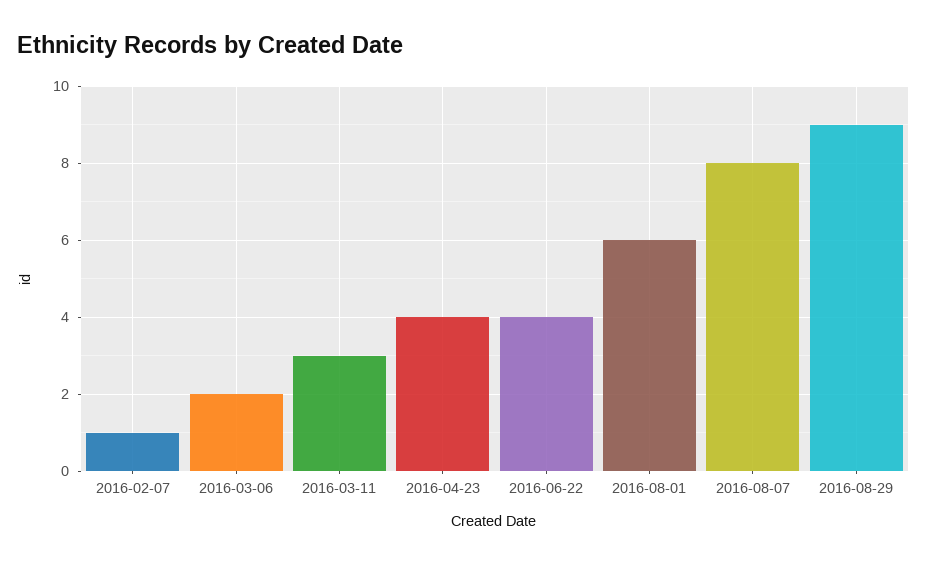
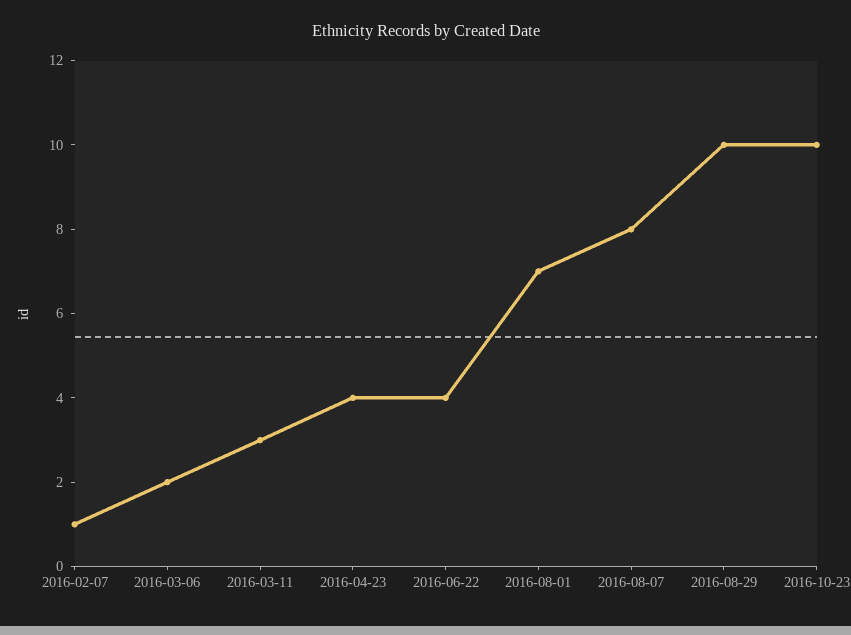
2016-08-01: 6 -> 7
2016-08-29: 9 -> 10
2016-10-23: none -> 10

